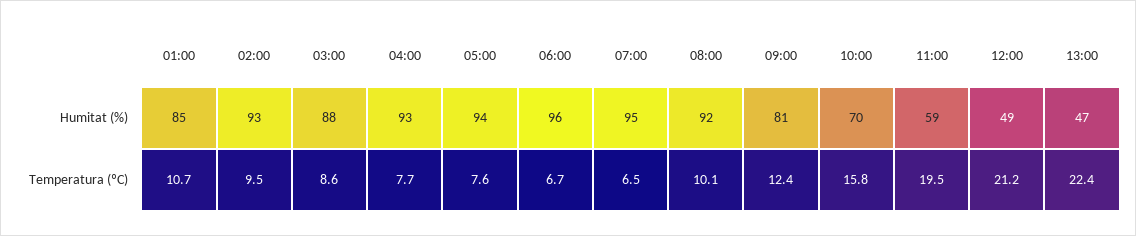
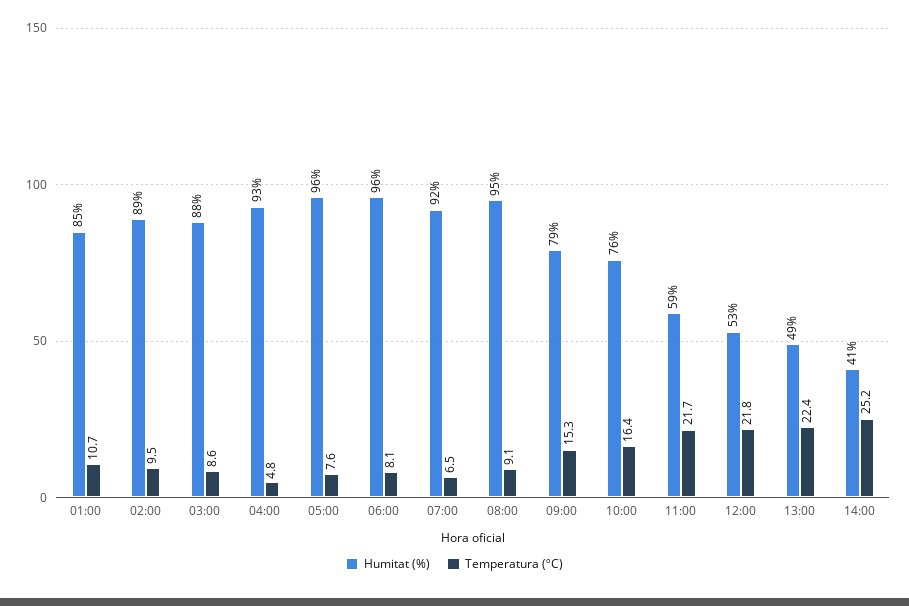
Humitat (%), 02:00: 93 -> 89
Humitat (%), 05:00: 94 -> 96
Humitat (%), 07:00: 95 -> 92
Humitat (%), 08:00: 92 -> 95
Humitat (%), 09:00: 81 -> 79
Humitat (%), 10:00: 70 -> 76
Humitat (%), 12:00: 49 -> 53
Humitat (%), 13:00: 47 -> 49
Temperatura (ºC), 04:00: 7.7 -> 4.8
Temperatura (ºC), 06:00: 6.7 -> 8.1
Temperatura (ºC), 08:00: 10.1 -> 9.1
Temperatura (ºC), 09:00: 12.4 -> 15.3
Temperatura (ºC), 10:00: 15.8 -> 16.4
Temperatura (ºC), 11:00: 19.5 -> 21.7
Temperatura (ºC), 12:00: 21.2 -> 21.8
Humitat (%), 14:00: none -> 41
Temperatura (ºC), 14:00: none -> 25.2

